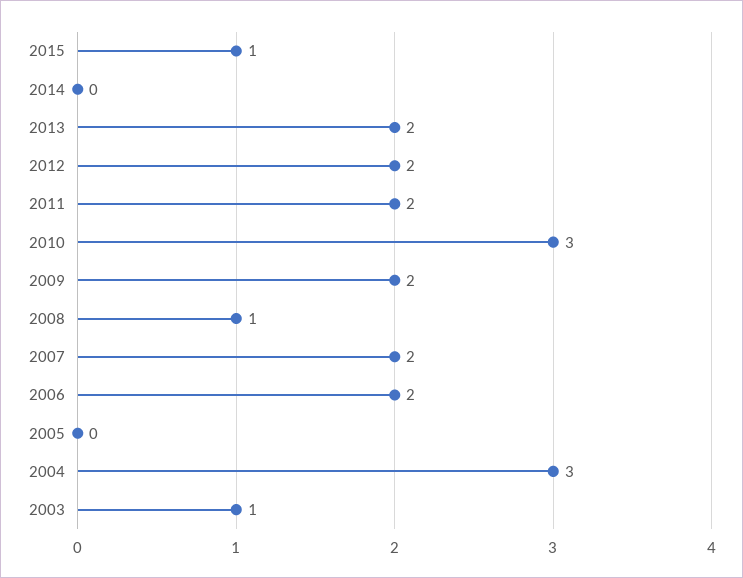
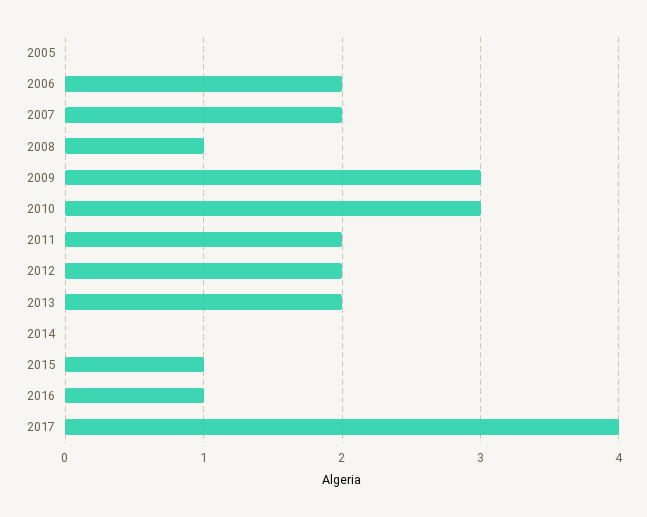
2009: 2 -> 3
2004: 3 -> none
2003: 1 -> none
2016: none -> 1
2017: none -> 4

